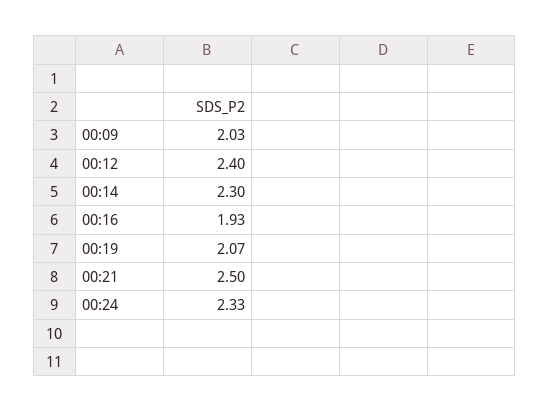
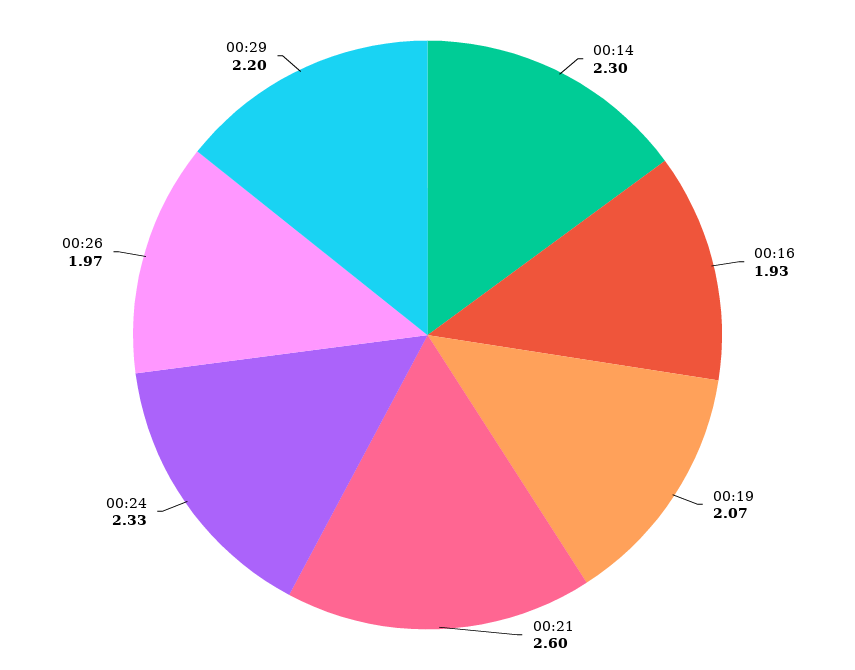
00:09: 2.03 -> none
00:12: 2.4 -> none
00:21: 2.5 -> 2.6
00:26: none -> 1.97
00:29: none -> 2.2

